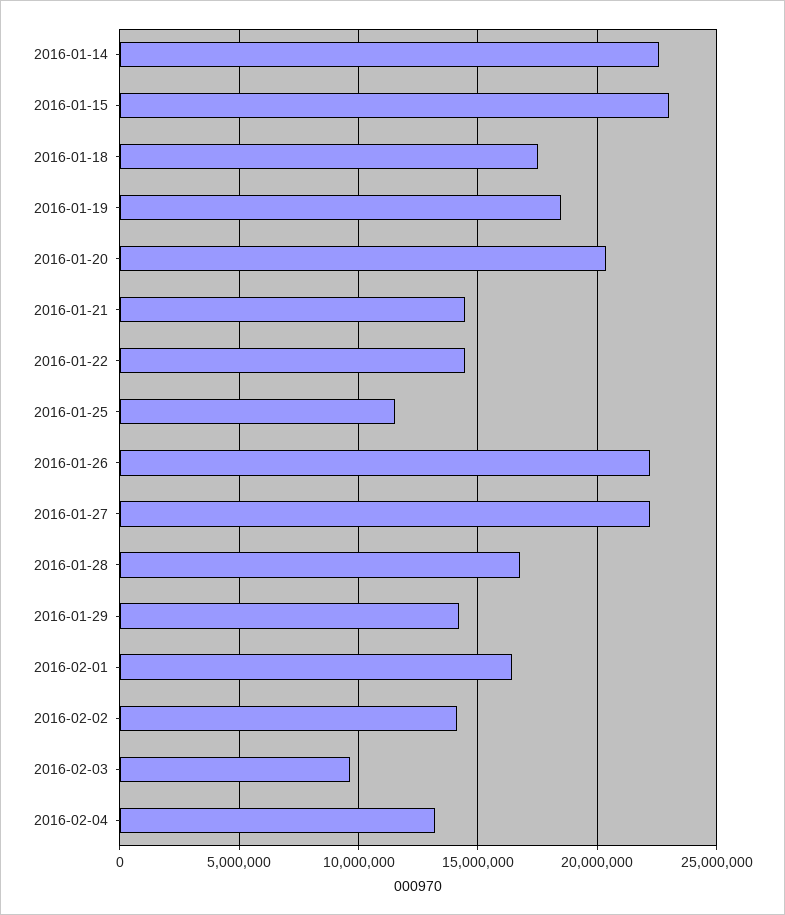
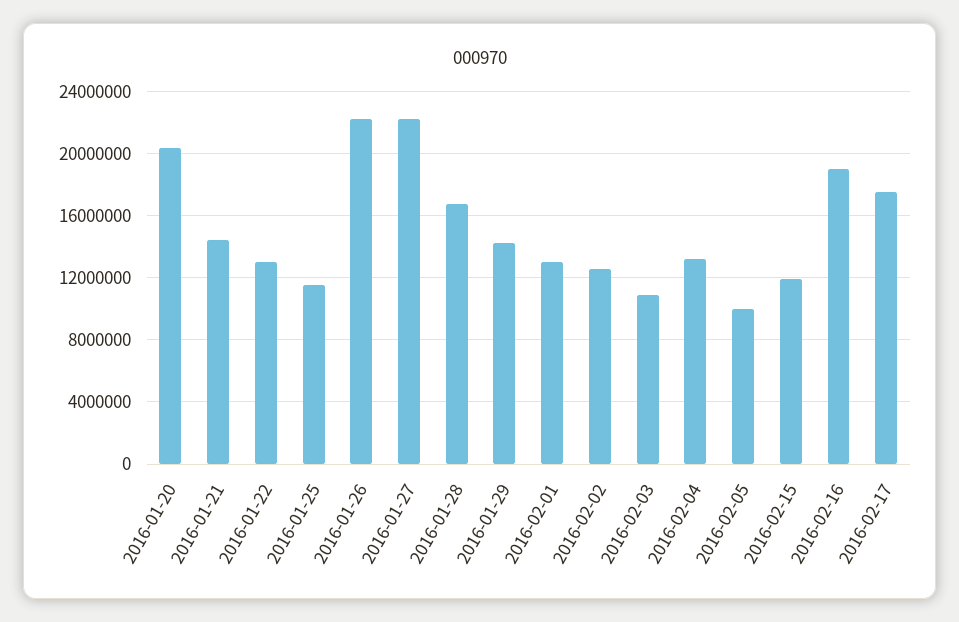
2016-01-14: 22500000 -> none
2016-01-15: 23000000 -> none
2016-01-18: 17500000 -> none
2016-01-19: 18500000 -> none
2016-01-22: 14500000 -> 13000000
2016-02-01: 16500000 -> 13000000
2016-02-02: 14000000 -> 12500000
2016-02-03: 9500000 -> 11000000
2016-02-05: none -> 10000000
2016-02-15: none -> 12000000
2016-02-16: none -> 19000000
2016-02-17: none -> 17500000

